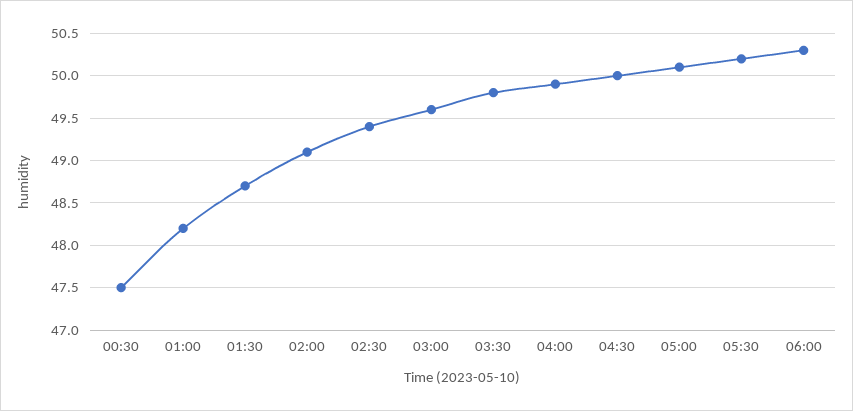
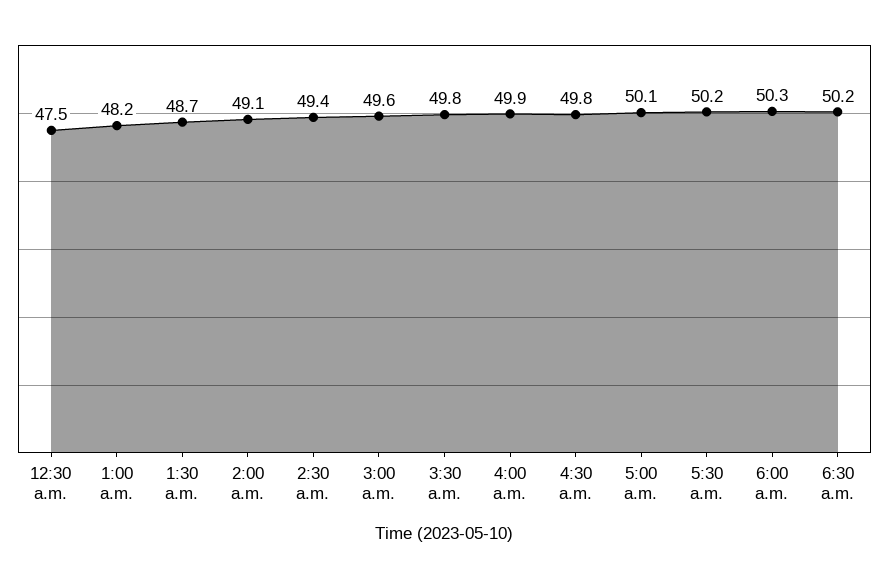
04:30: 50 -> 49.8
6:30 a.m.: none -> 50.2

